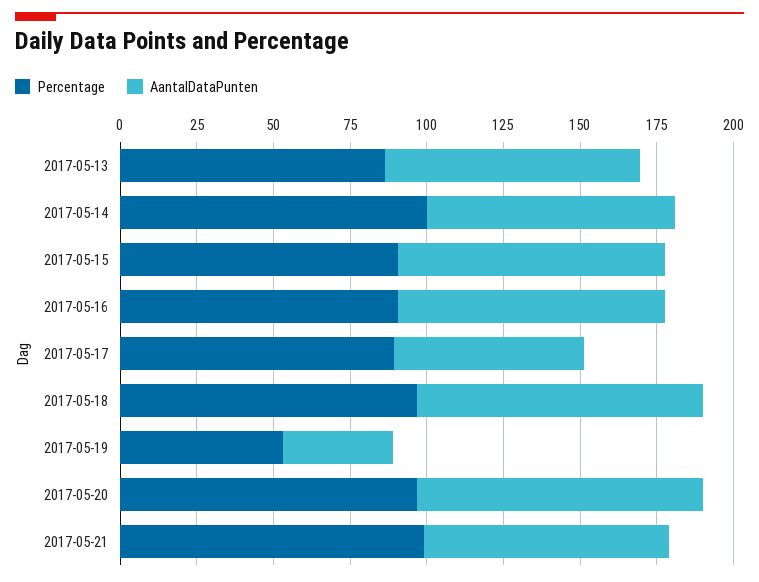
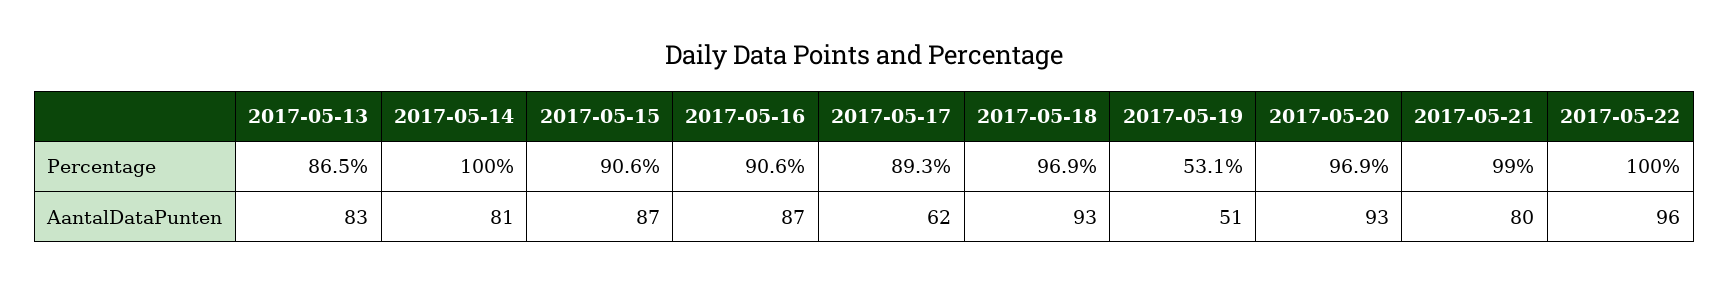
AantalDataPunten, 2017-05-19: 35 -> 51
Percentage, 2017-05-22: none -> 100
AantalDataPunten, 2017-05-22: none -> 96

